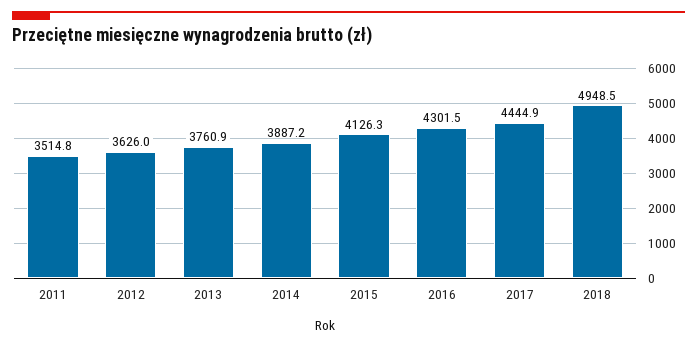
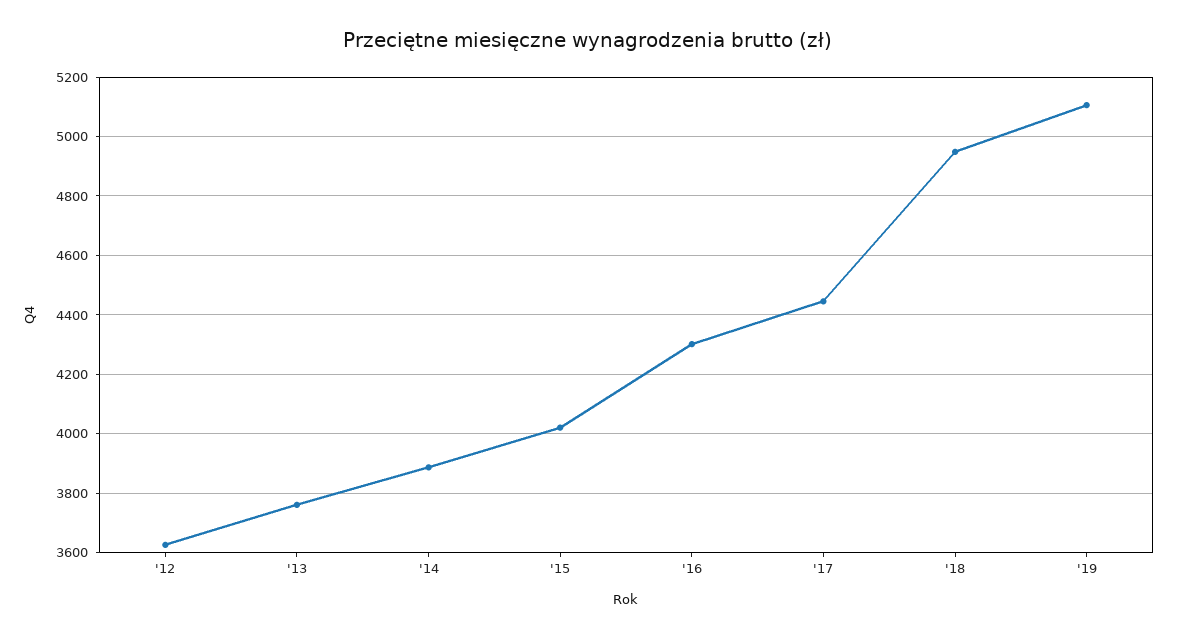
2011: 3514.8 -> none
2015: 4126.3 -> 4025
'19: none -> 5100

